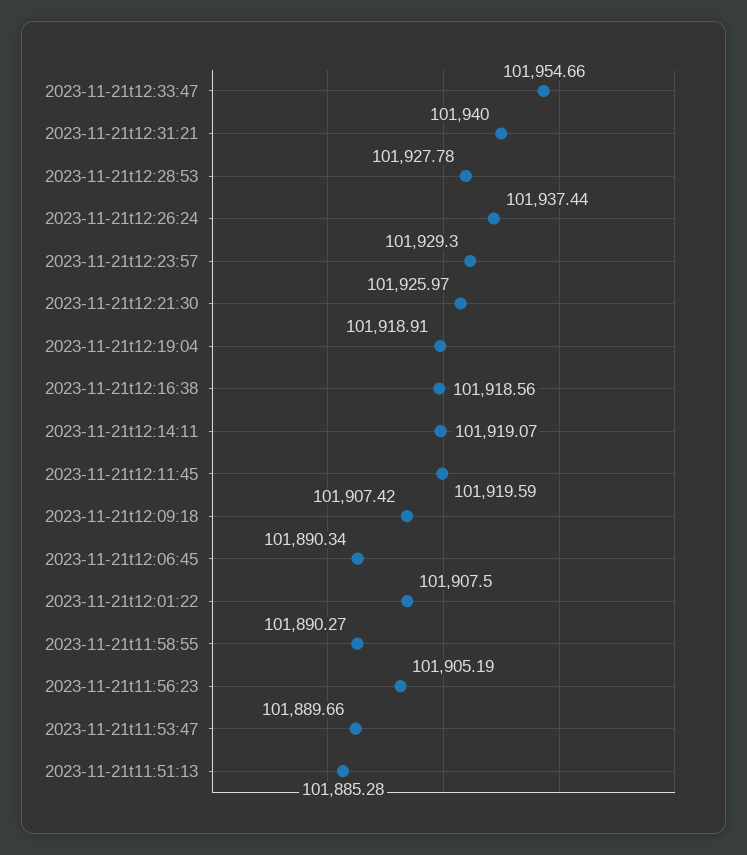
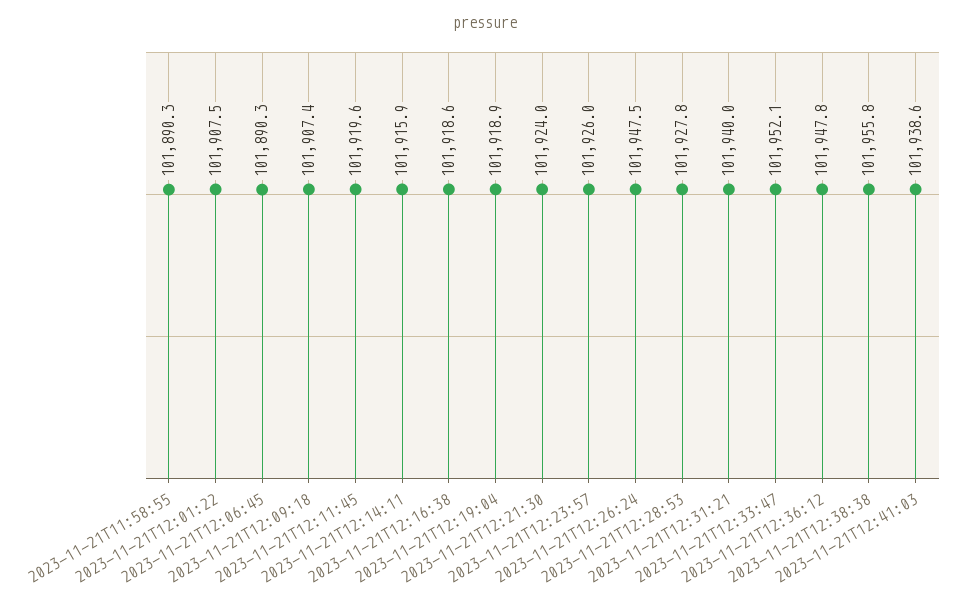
2023-11-21t12:33:47: 101954.66 -> 101952.1
2023-11-21t12:26:24: 101937.44 -> 101947.5
2023-11-21t12:23:57: 101929.3 -> 101926
2023-11-21t12:21:30: 101925.97 -> 101924
2023-11-21t12:14:11: 101919.07 -> 101915.9
2023-11-21t11:56:23: 101905.19 -> none
2023-11-21t11:53:47: 101889.66 -> none
2023-11-21t11:51:13: 101885.28 -> none
2023-11-21T12:36:12: none -> 101947.8
2023-11-21T12:38:38: none -> 101955.8
2023-11-21T12:41:03: none -> 101938.6

